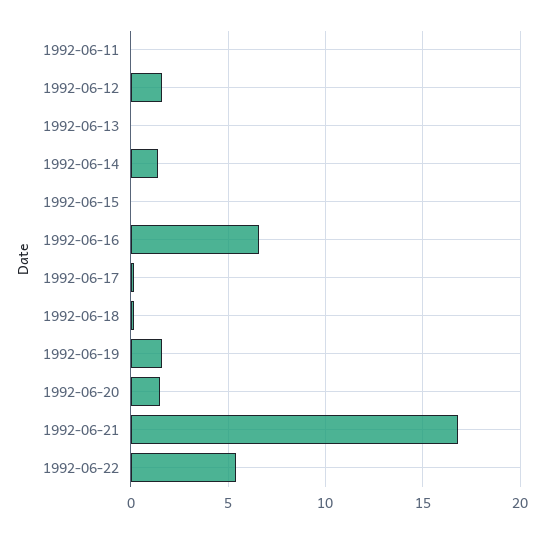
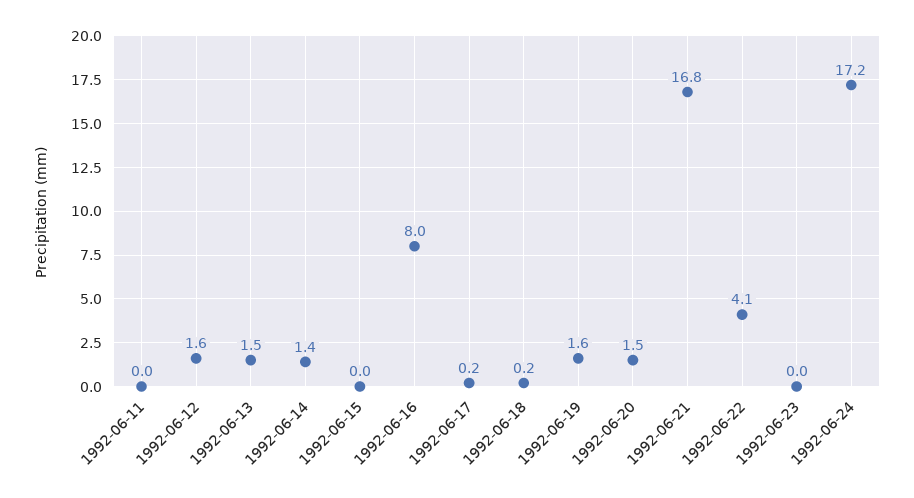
1992-06-13: 0 -> 1.5
1992-06-16: 6.5 -> 8
1992-06-22: 5.5 -> 4.1
1992-06-23: none -> 0
1992-06-24: none -> 17.2

